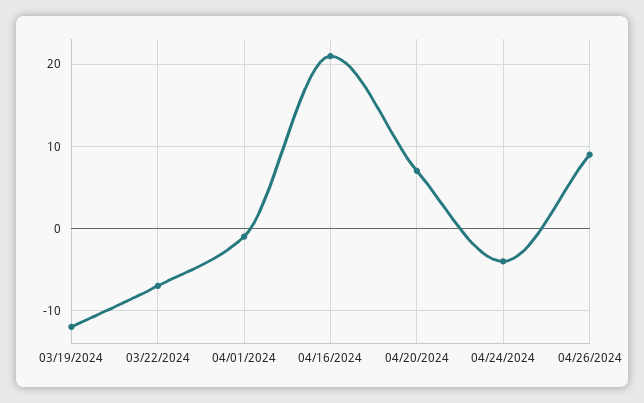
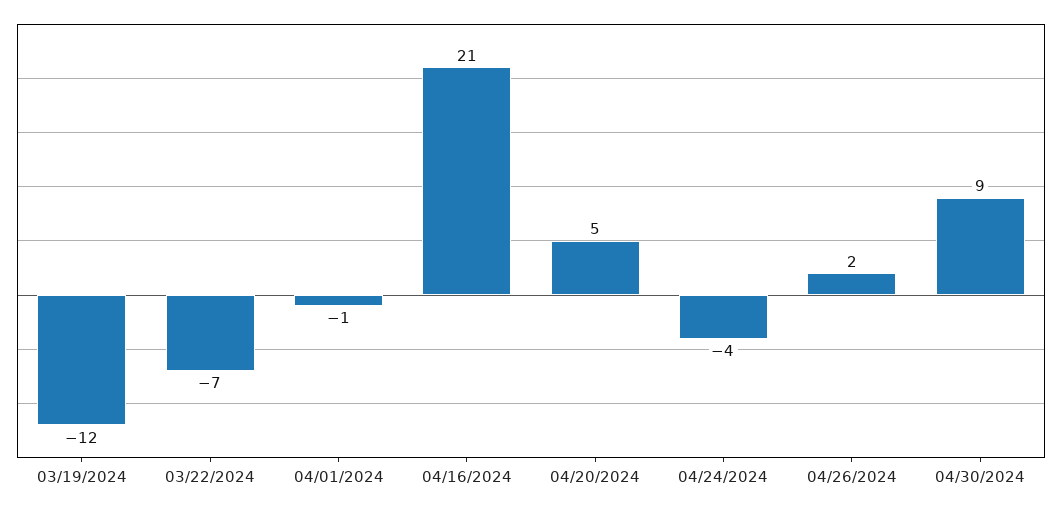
04/20/2024: 7 -> 5
04/26/2024: 9 -> 2
04/30/2024: none -> 9

